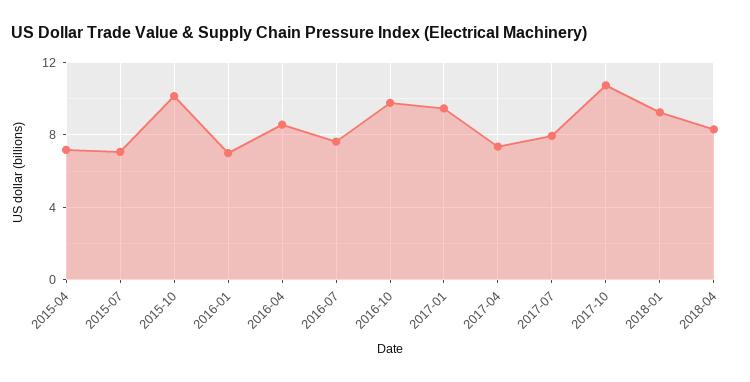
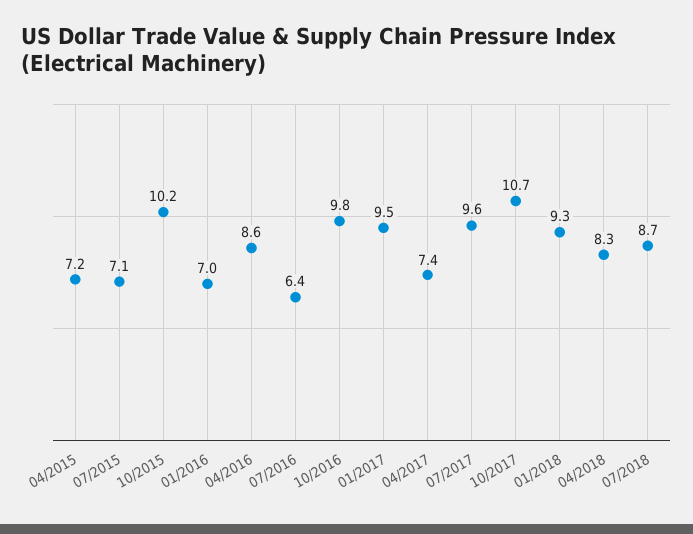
2016-07: 7.5 -> 6.4
2017-07: 8 -> 9.6
07/2018: none -> 8.7

